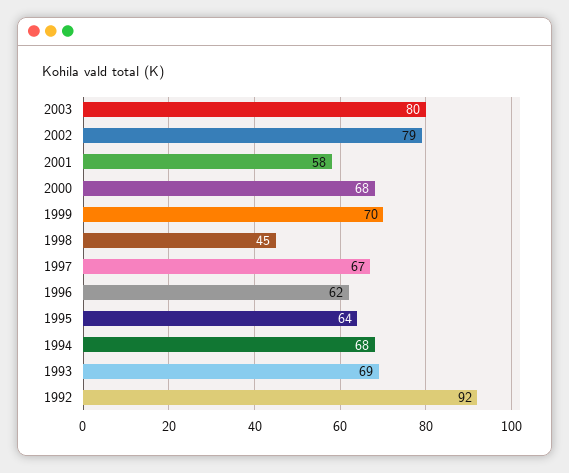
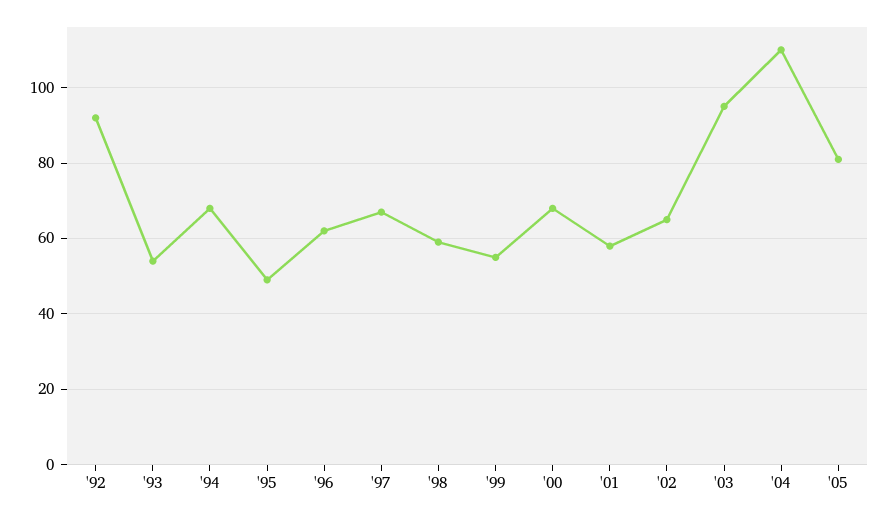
2003: 80 -> 95
2002: 79 -> 65
1999: 70 -> 55
1998: 45 -> 60
1995: 64 -> 50
1993: 69 -> 55
'04: none -> 110
'05: none -> 80

